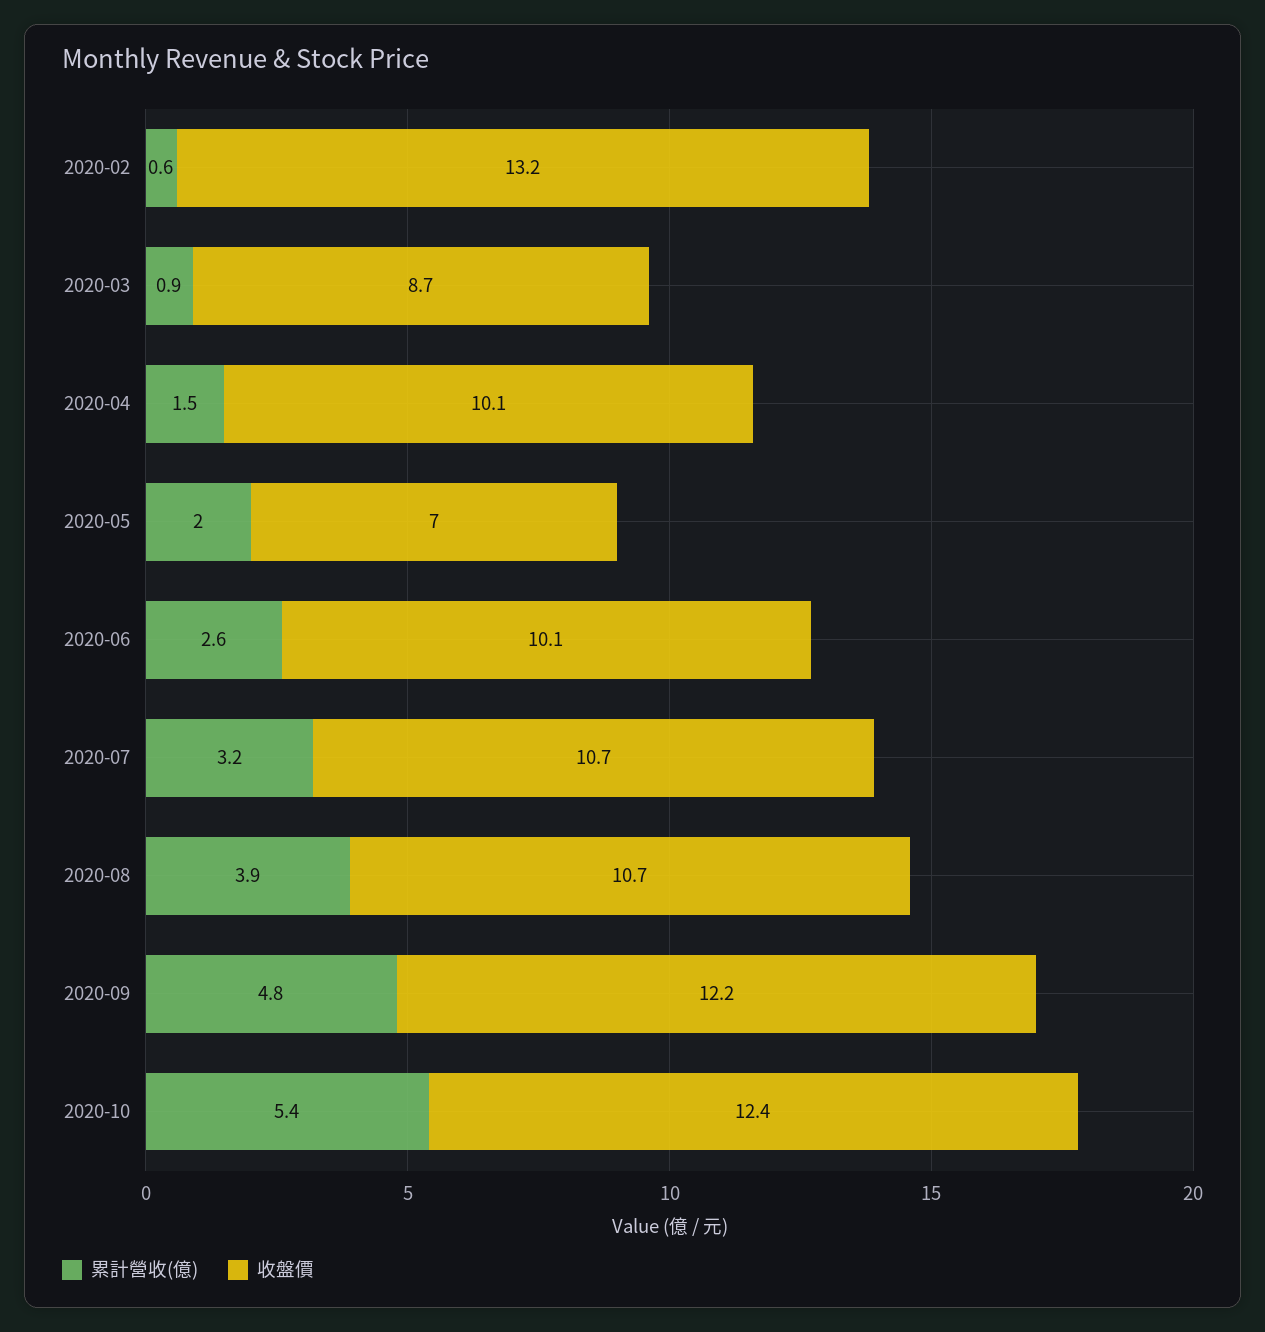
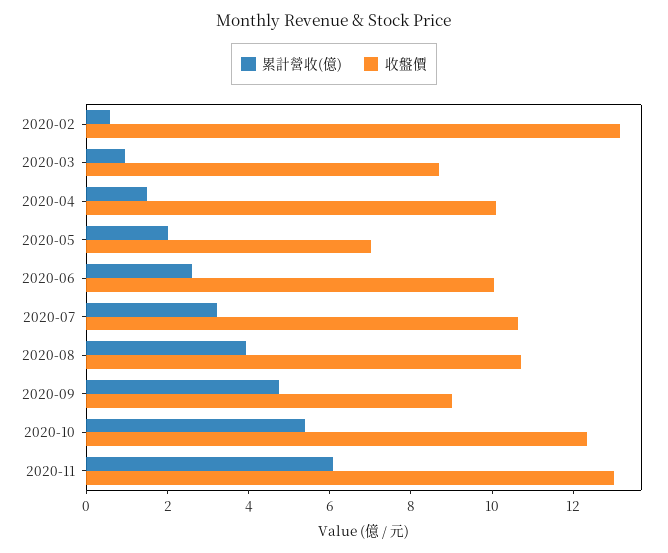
收盤價, 2020-09: 12.2 -> 9
累計營收(億), 2020-11: none -> 6
收盤價, 2020-11: none -> 13

